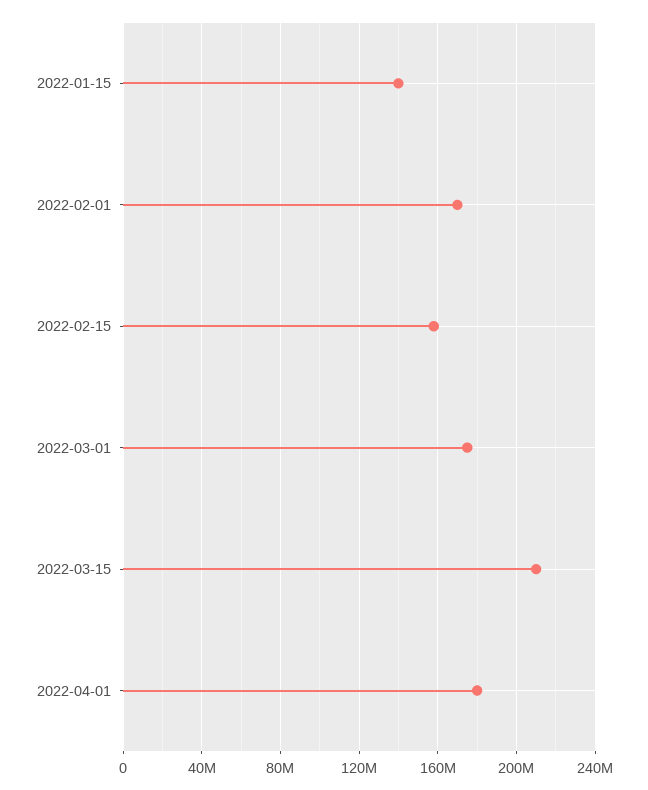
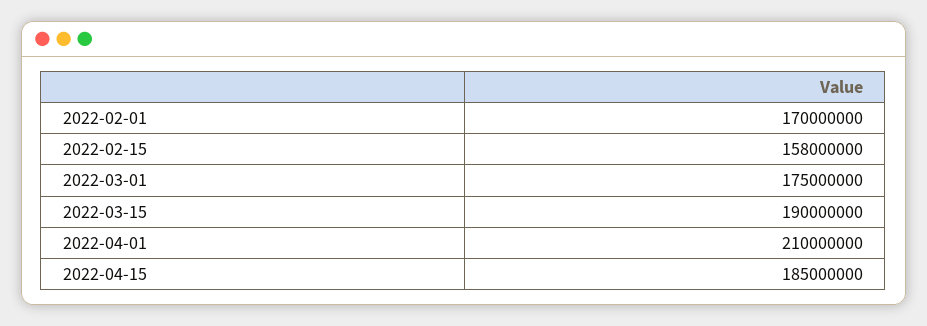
2022-01-15: 140000000 -> none
2022-03-15: 210000000 -> 190000000
2022-04-01: 180000000 -> 210000000
2022-04-15: none -> 185000000

